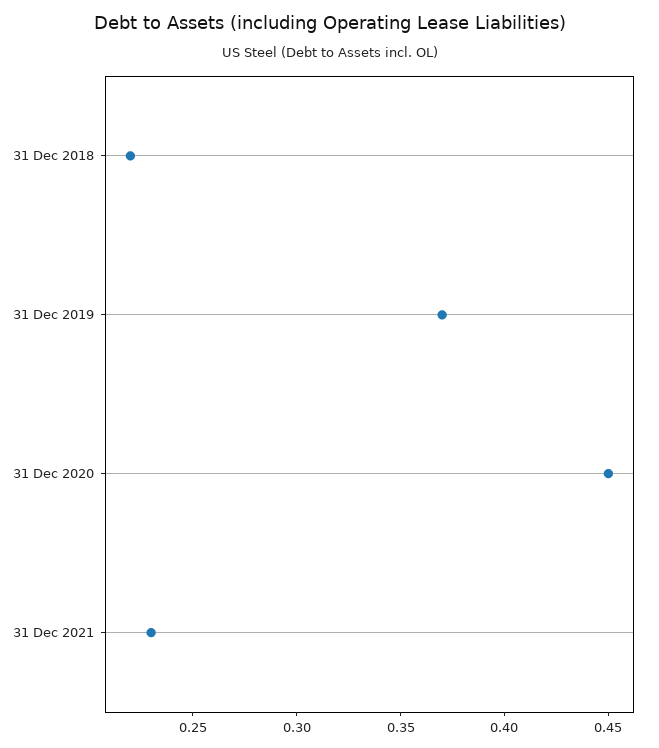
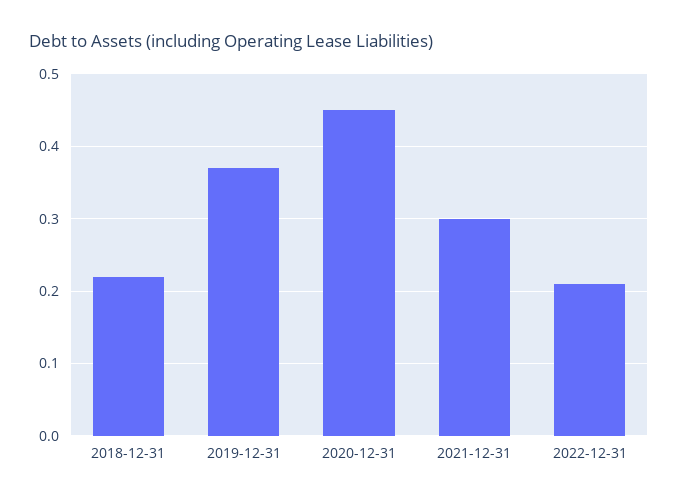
31 Dec 2021: 0.23 -> 0.3
2022-12-31: none -> 0.21

